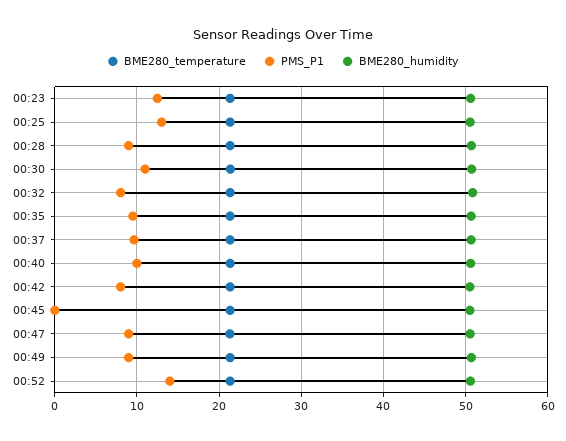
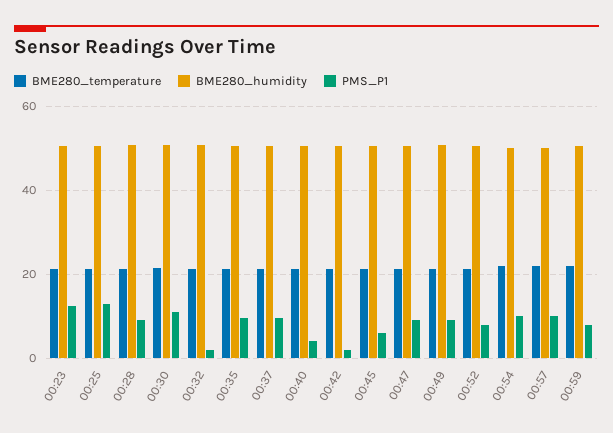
PMS_P1, 00:32: 8 -> 2
PMS_P1, 00:40: 10 -> 4
PMS_P1, 00:42: 8 -> 2
PMS_P1, 00:45: 0 -> 6
PMS_P1, 00:52: 14 -> 8
BME280_temperature, 00:54: none -> 22
BME280_humidity, 00:54: none -> 50
PMS_P1, 00:54: none -> 10
BME280_temperature, 00:57: none -> 22
BME280_humidity, 00:57: none -> 50
PMS_P1, 00:57: none -> 10
BME280_temperature, 00:59: none -> 22
BME280_humidity, 00:59: none -> 50
PMS_P1, 00:59: none -> 8

